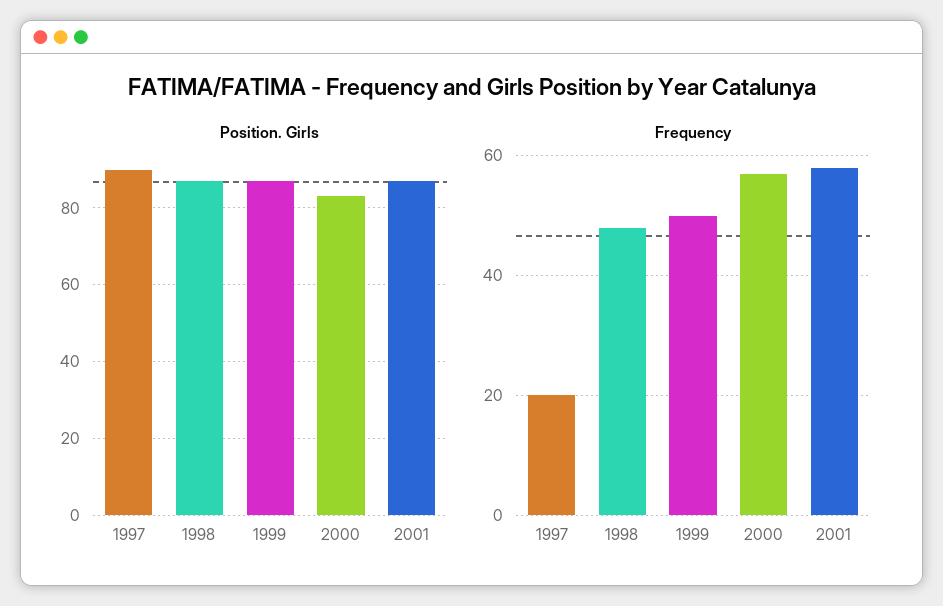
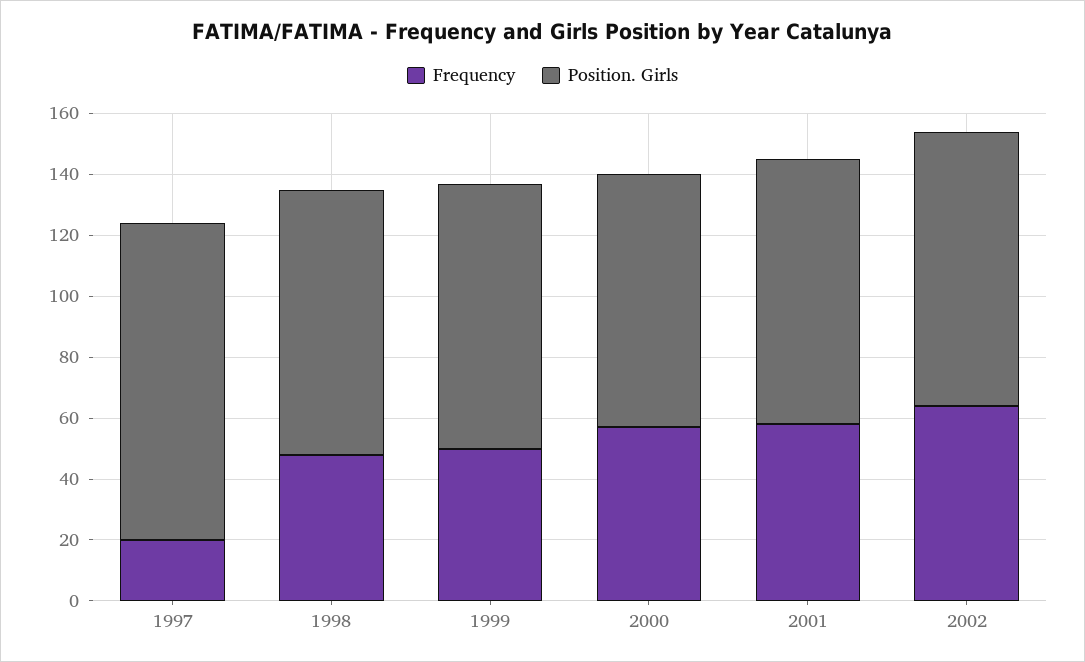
Position. Girls, 1997: 90 -> 105
Frequency, 2002: none -> 65
Position. Girls, 2002: none -> 90

